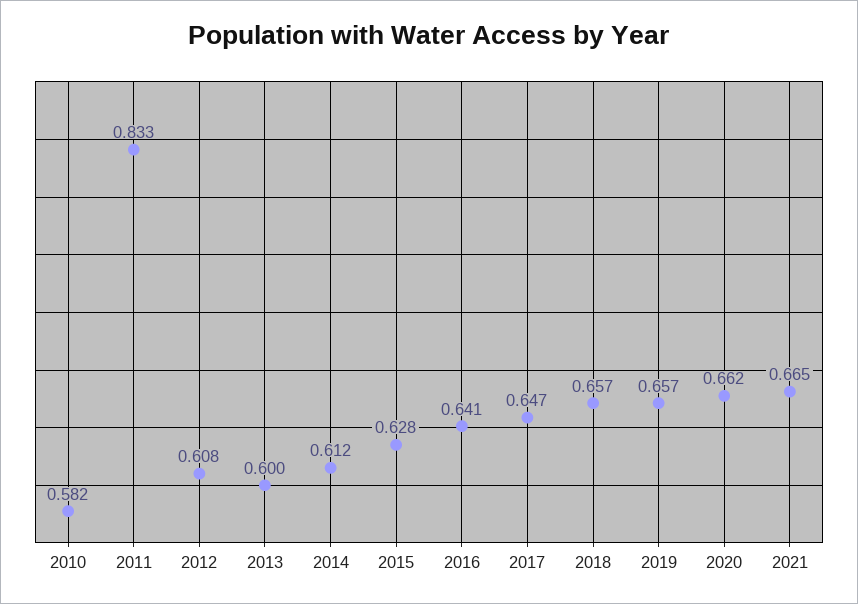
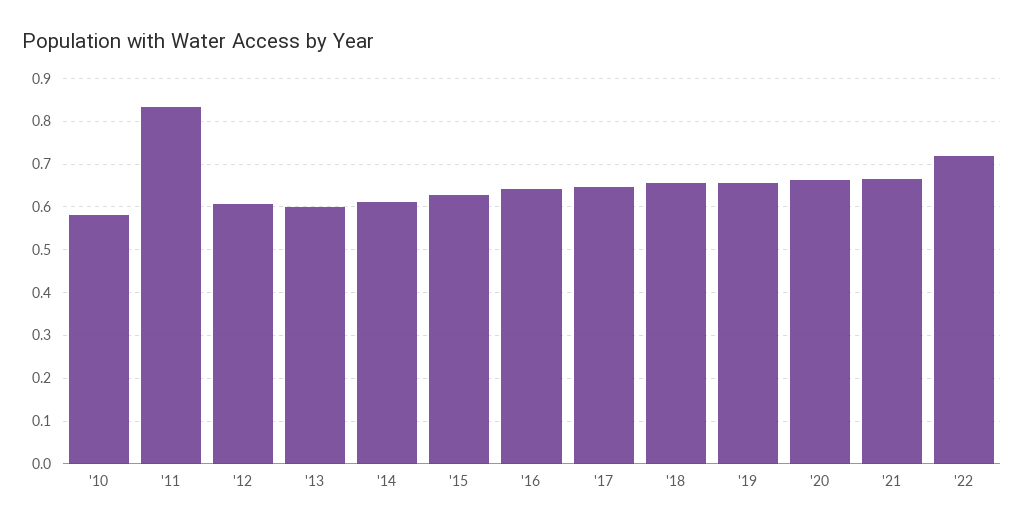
'22: none -> 0.72

